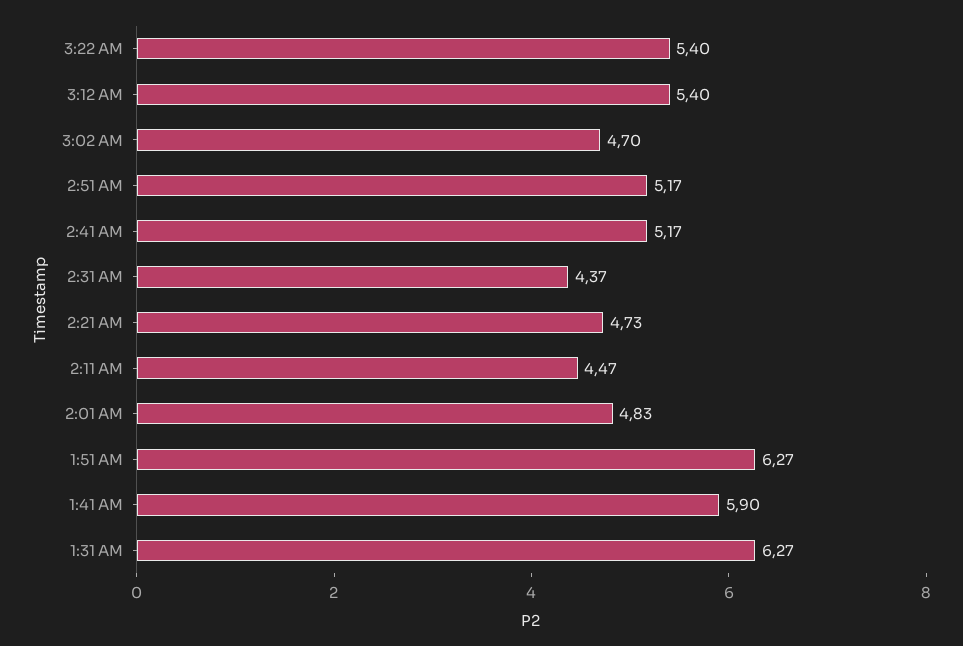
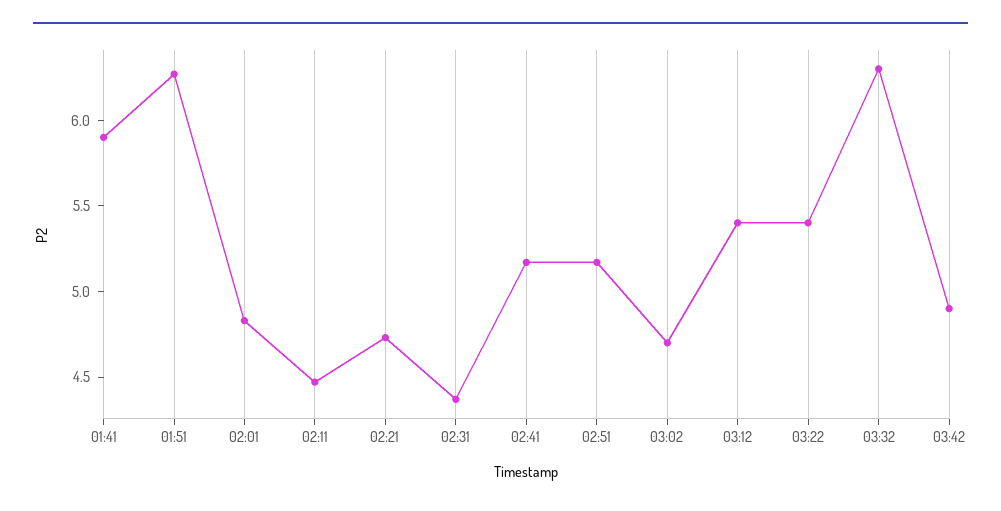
1:31 AM: 6.27 -> none
03:32: none -> 6.3
03:42: none -> 4.9

